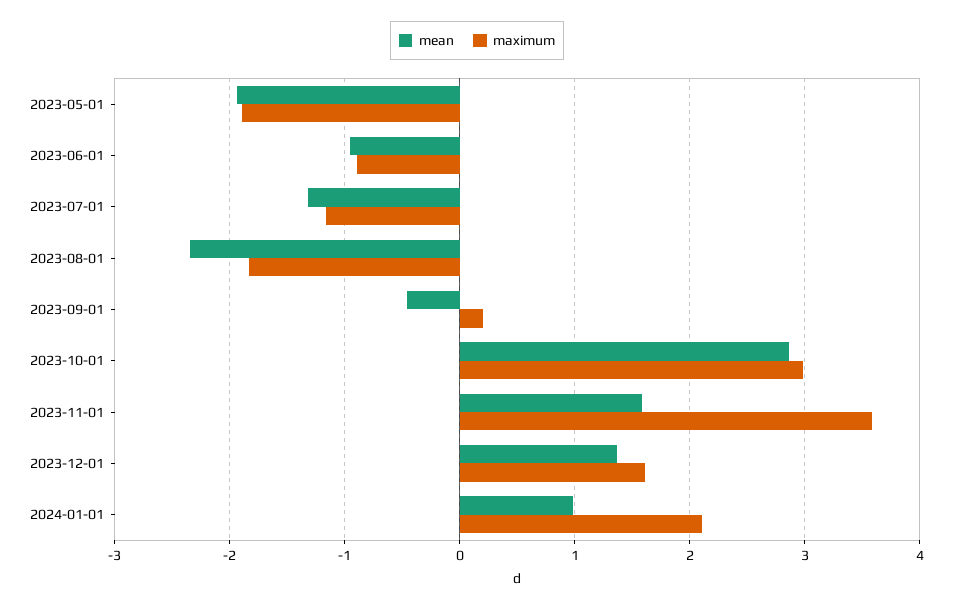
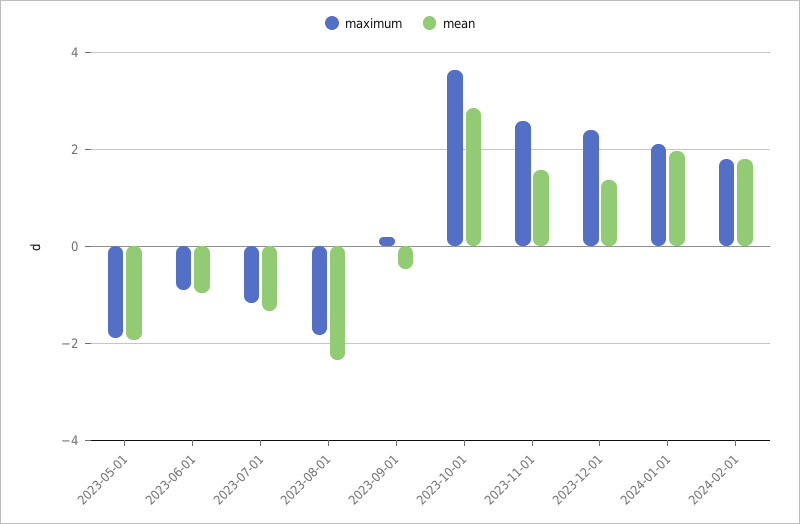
maximum, 2023-10-01: 3 -> 3.6
maximum, 2023-11-01: 3.6 -> 2.6
maximum, 2023-12-01: 1.6 -> 2.4
mean, 2024-01-01: 1 -> 2
maximum, 2024-02-01: none -> 1.8
mean, 2024-02-01: none -> 1.8

